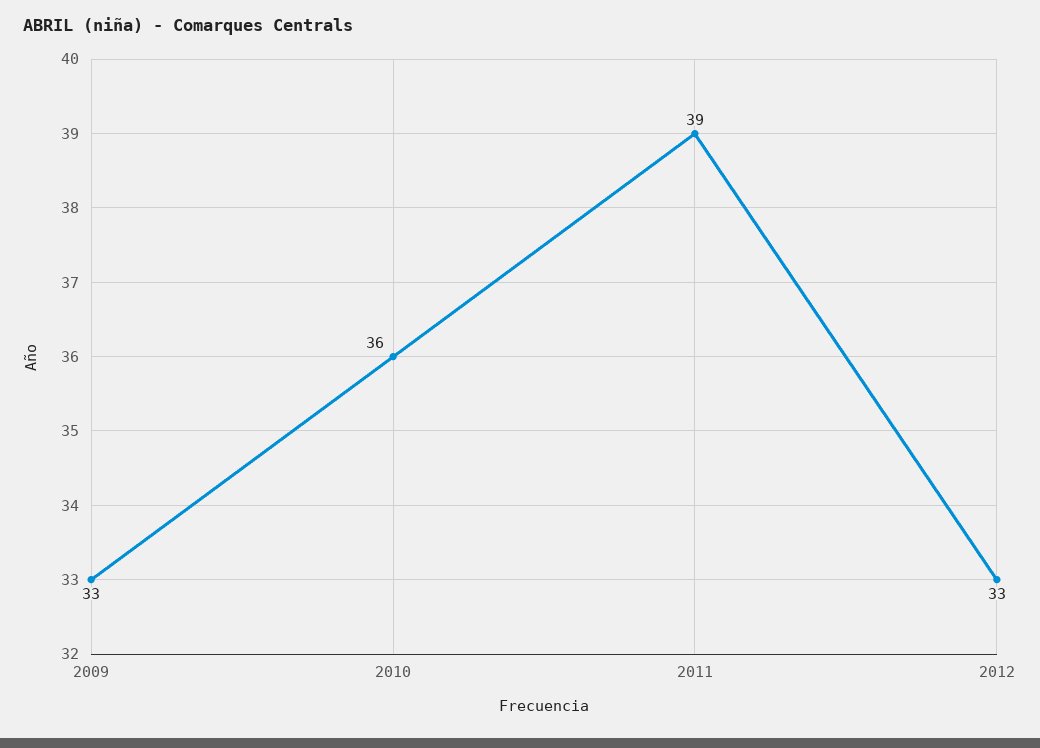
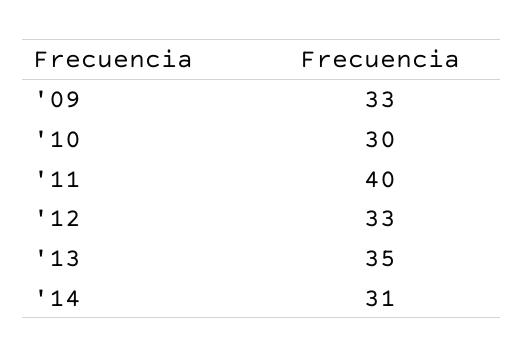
2010: 36 -> 30
2011: 39 -> 40
'13: none -> 35
'14: none -> 31

